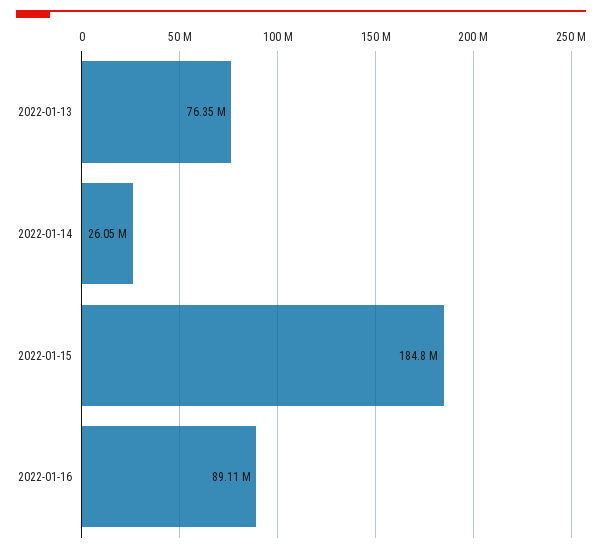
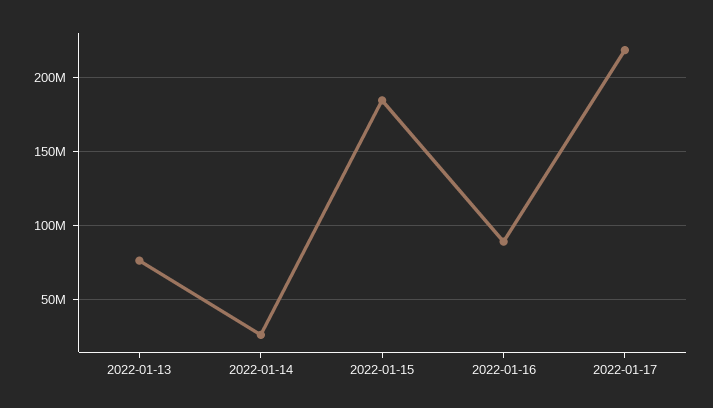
2022-01-17: none -> 220000000

